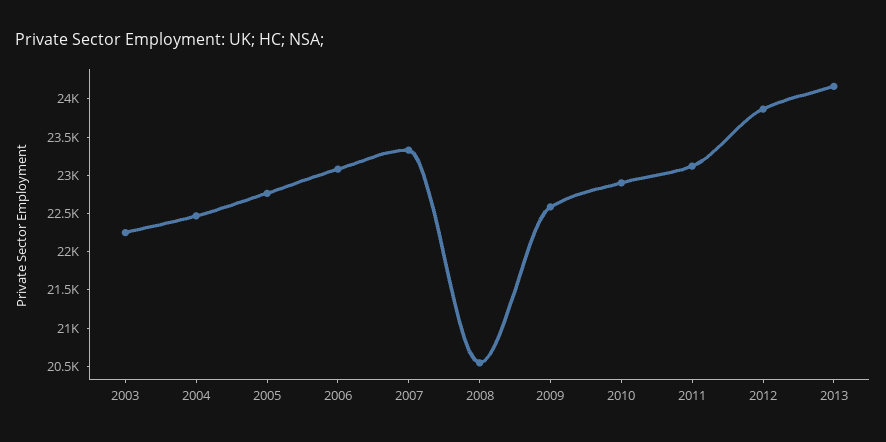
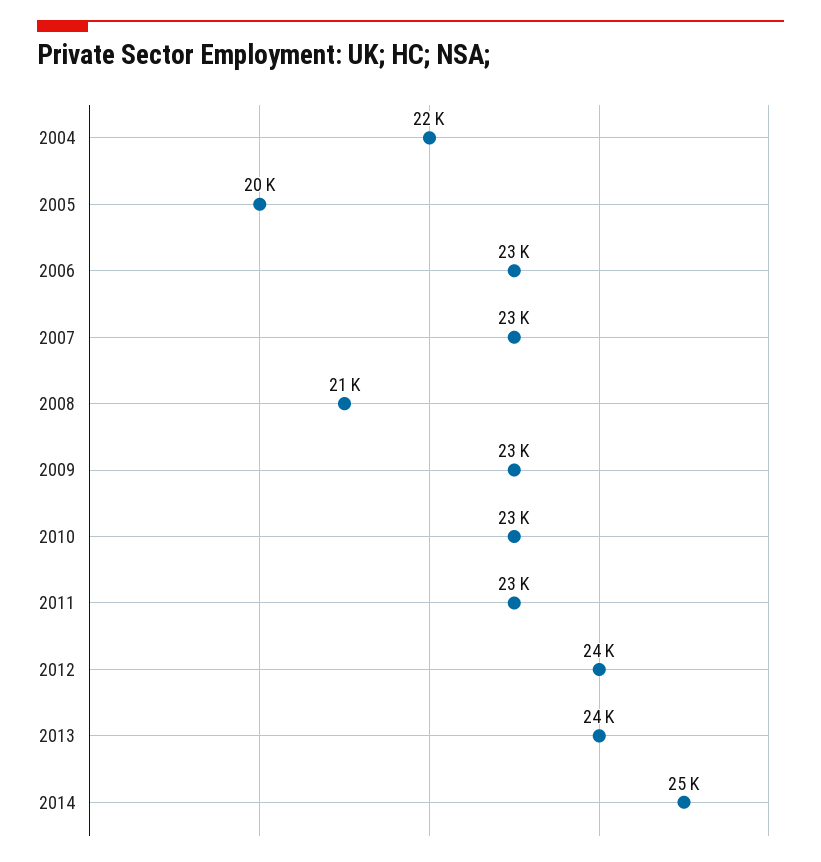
2003: 22250 -> none
2005: 22750 -> 20000
2014: none -> 25000

